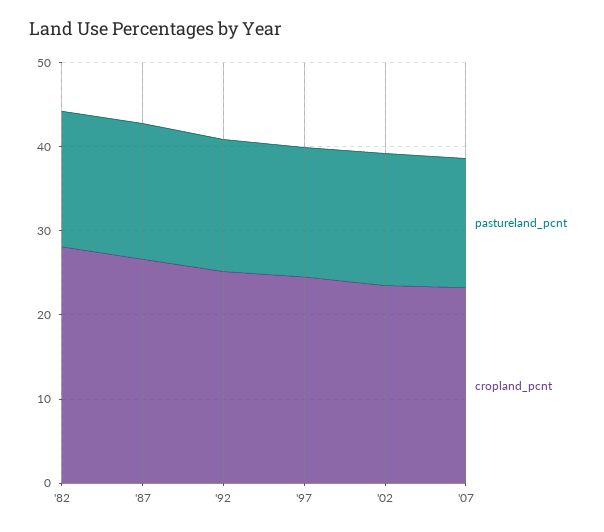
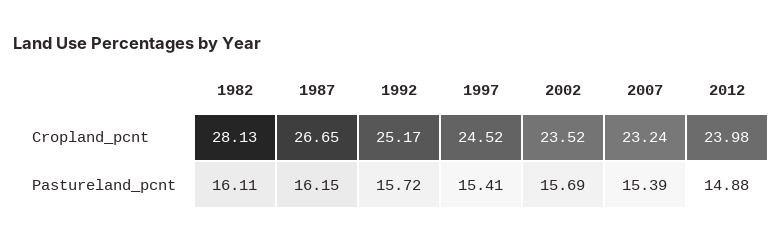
cropland_pcnt, 2012: none -> 23.98
pastureland_pcnt, 2012: none -> 14.88

